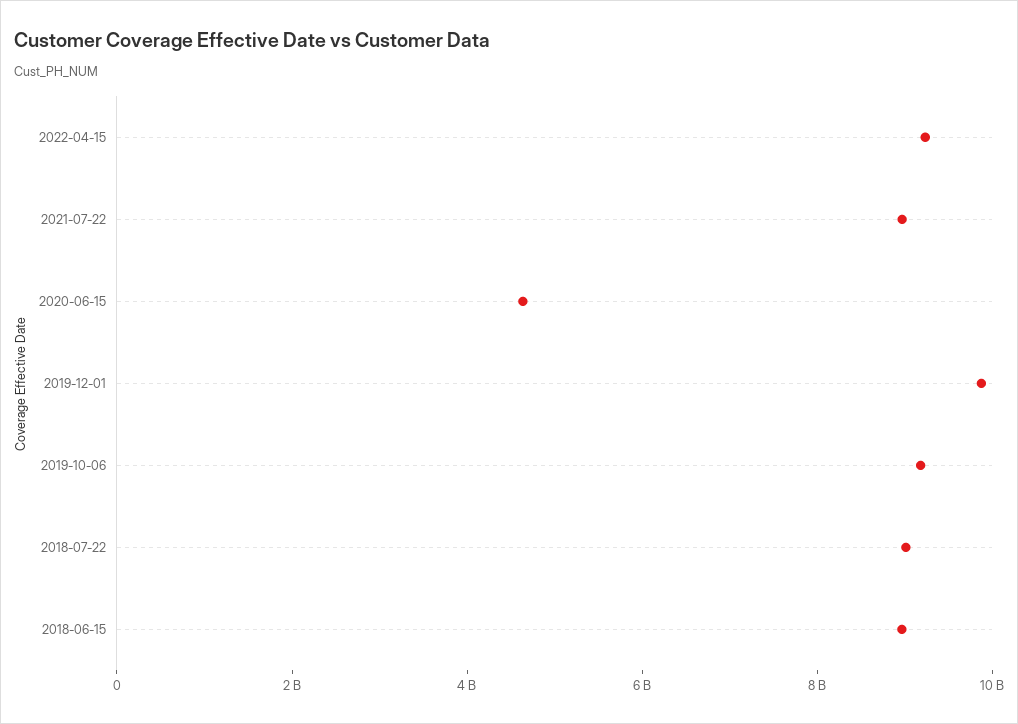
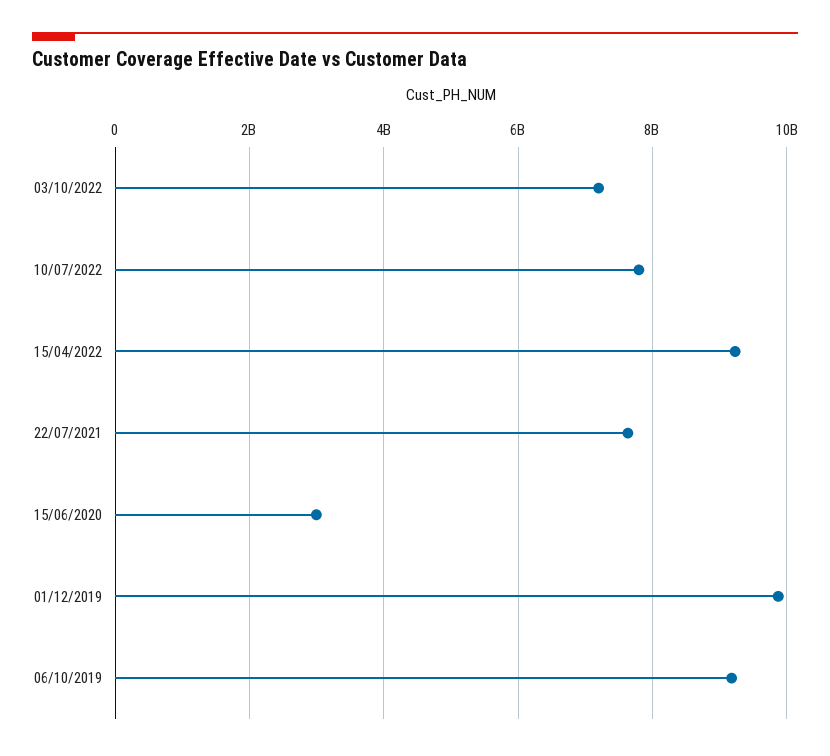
2021-07-22: 9000000000 -> 7600000000
2020-06-15: 4500000000 -> 3000000000
2018-07-22: 9000000000 -> none
2018-06-15: 9000000000 -> none
03/10/2022: none -> 7200000000
10/07/2022: none -> 7800000000

